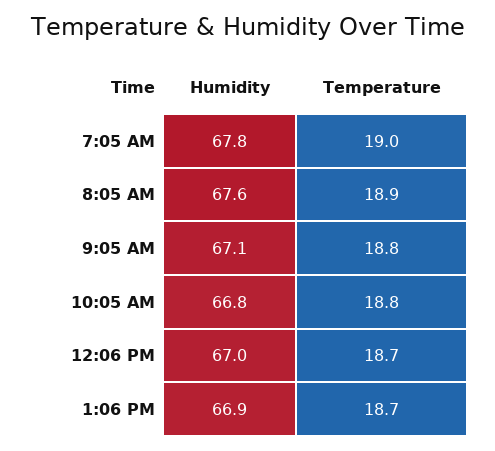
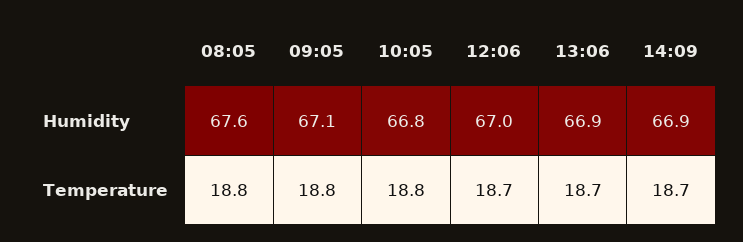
Humidity, 7:05 AM: 67.8 -> none
Temperature, 7:05 AM: 19 -> none
Temperature, 8:05 AM: 18.9 -> 18.8
Humidity, 14:09: none -> 66.9
Temperature, 14:09: none -> 18.7

